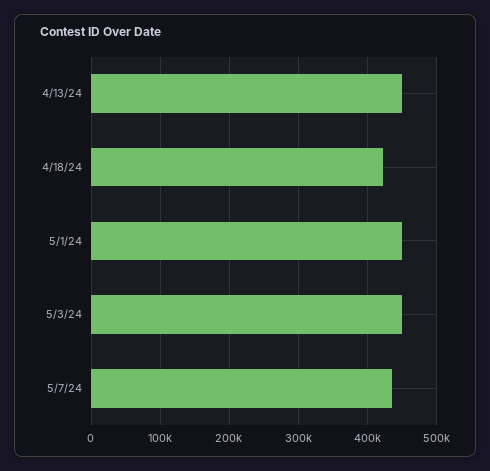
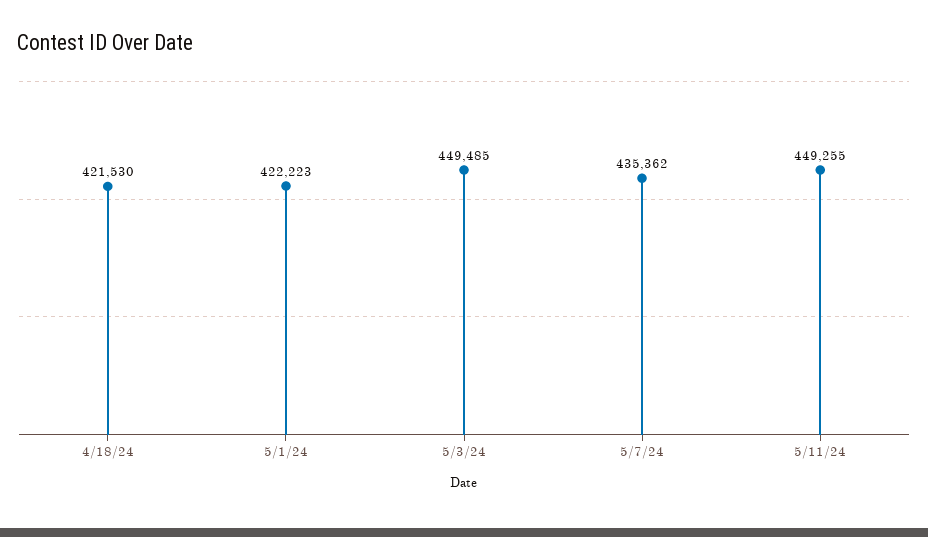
4/13/24: 450000 -> none
5/1/24: 450000 -> 422223
5/11/24: none -> 449255

